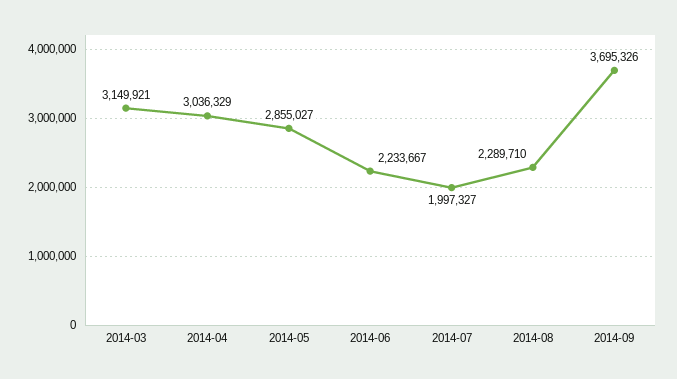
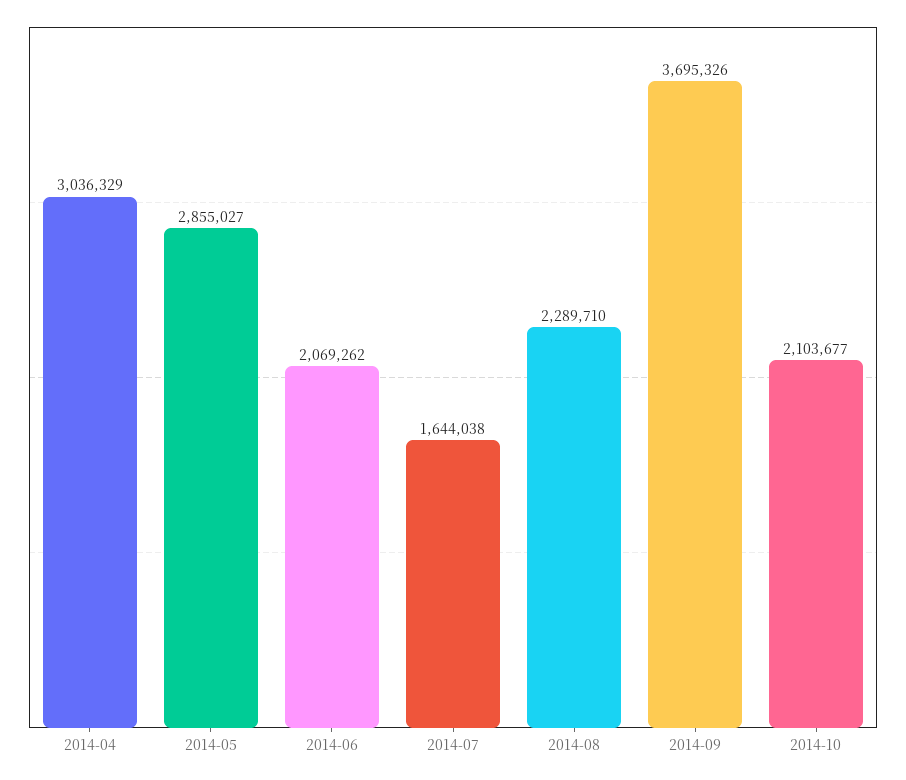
2014-03: 3149921 -> none
2014-06: 2233667 -> 2069262
2014-07: 1997327 -> 1644038
2014-10: none -> 2103677

